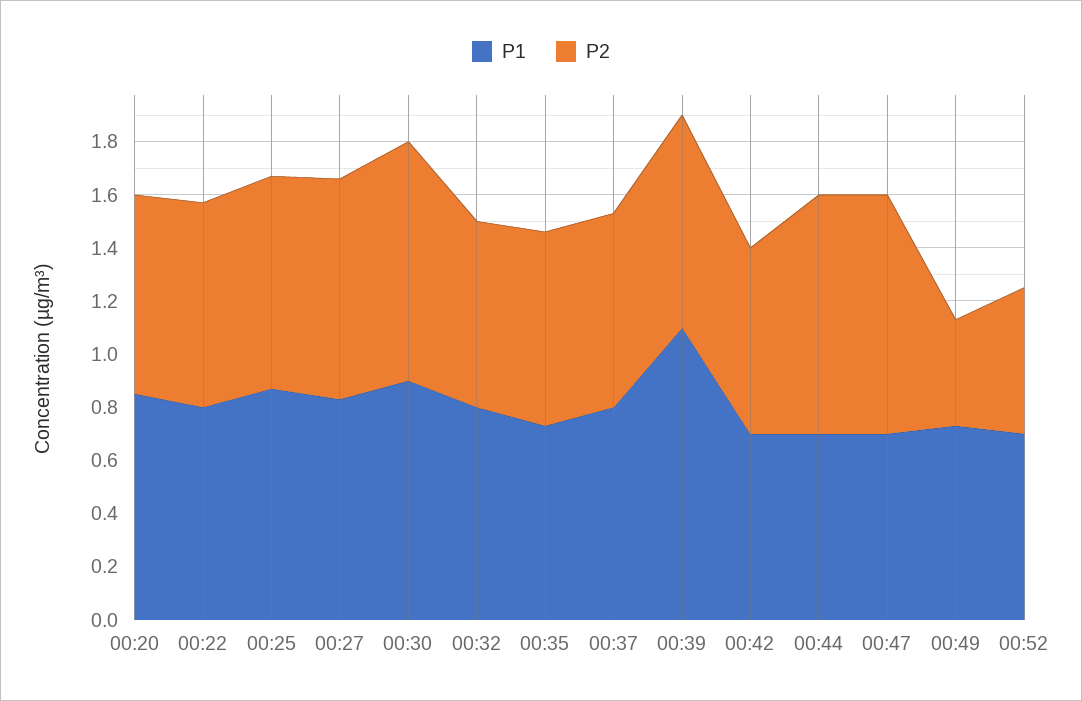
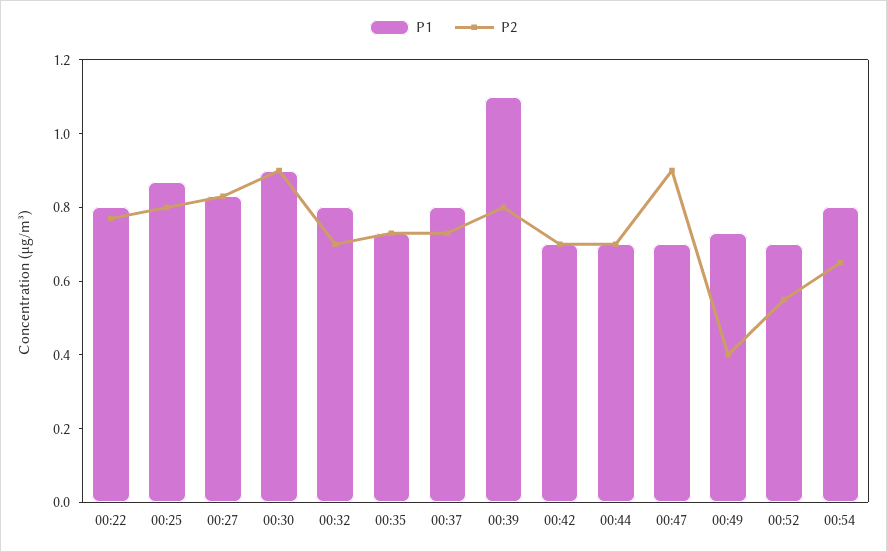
P1, 00:20: 0.85 -> none
P2, 00:20: 0.75 -> none
P2, 00:44: 0.9 -> 0.7
P1, 00:54: none -> 0.8
P2, 00:54: none -> 0.65

